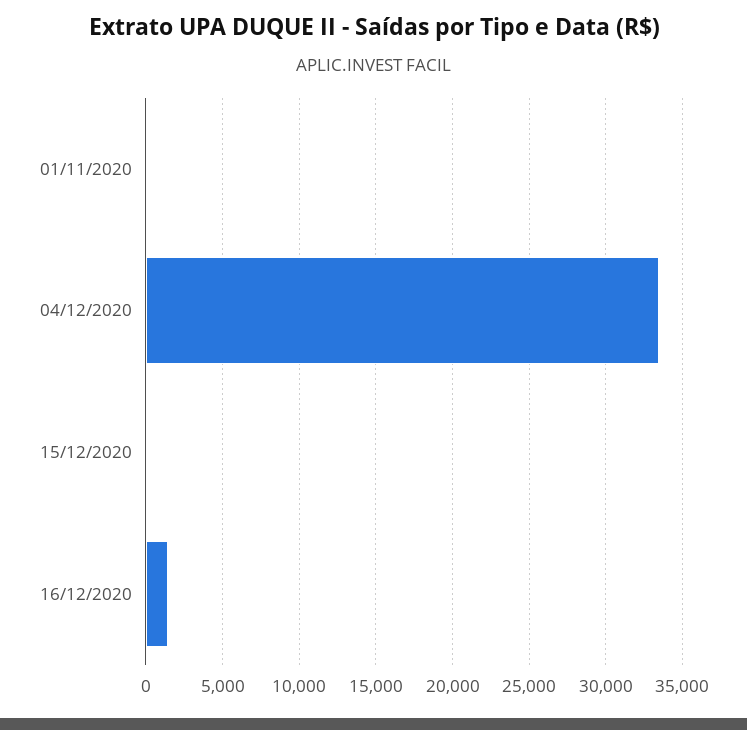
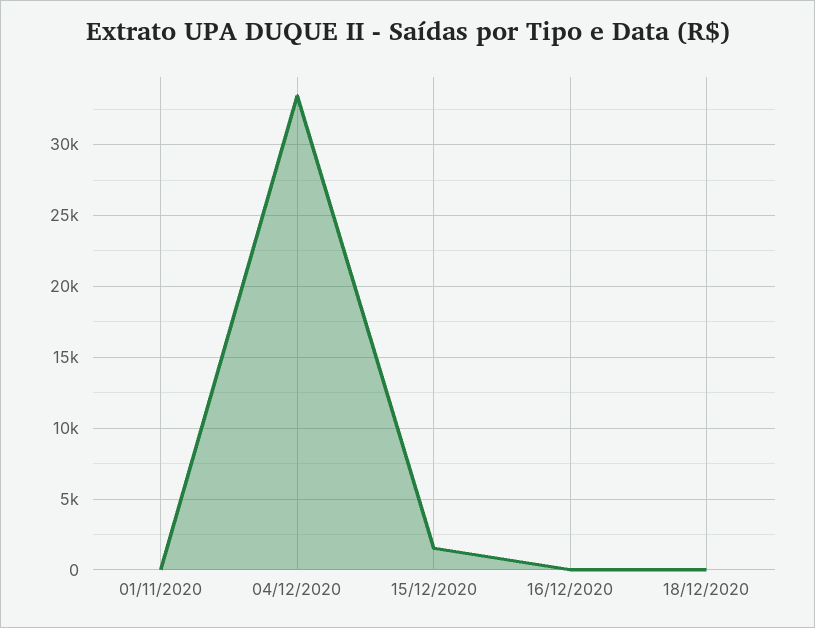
15/12/2020: 0 -> 1500
16/12/2020: 1500 -> 0
18/12/2020: none -> 0

